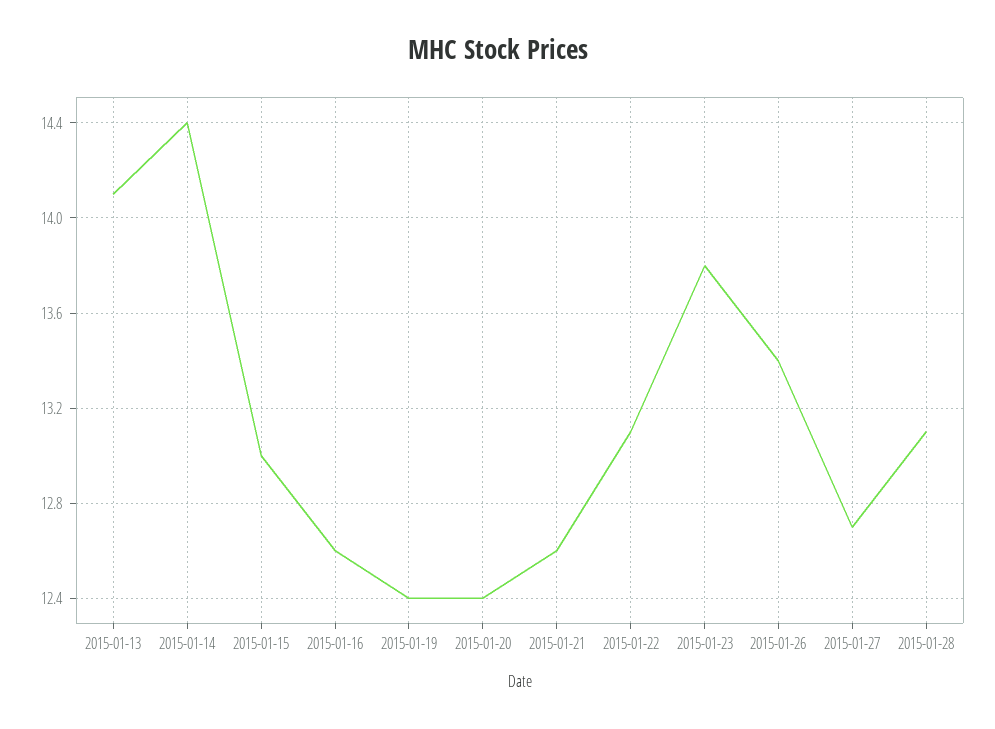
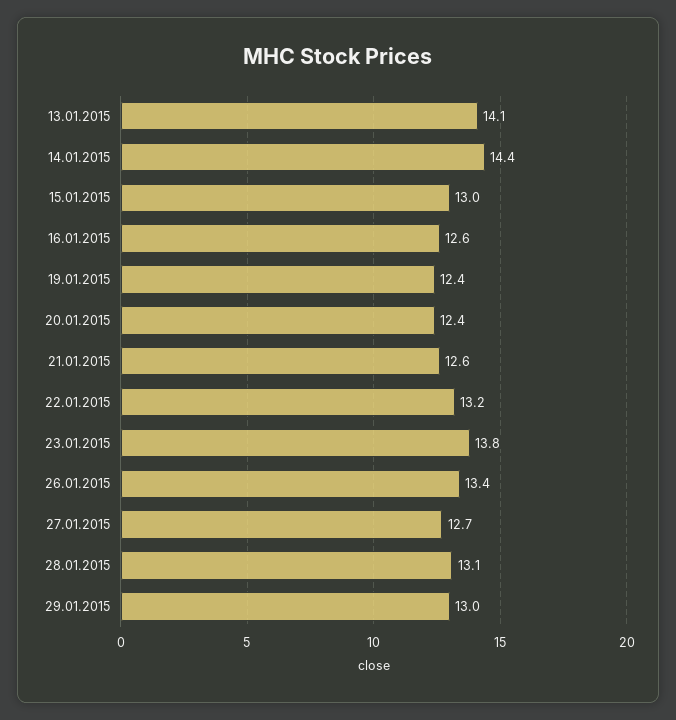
2015-01-22: 13.1 -> 13.2
29.01.2015: none -> 13

